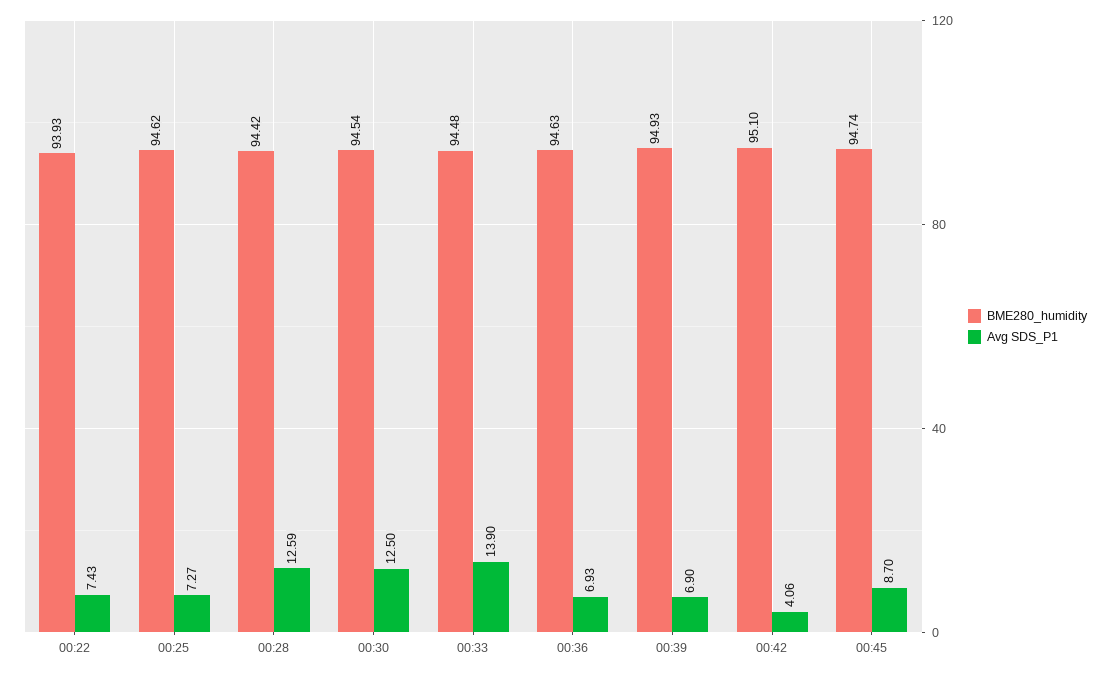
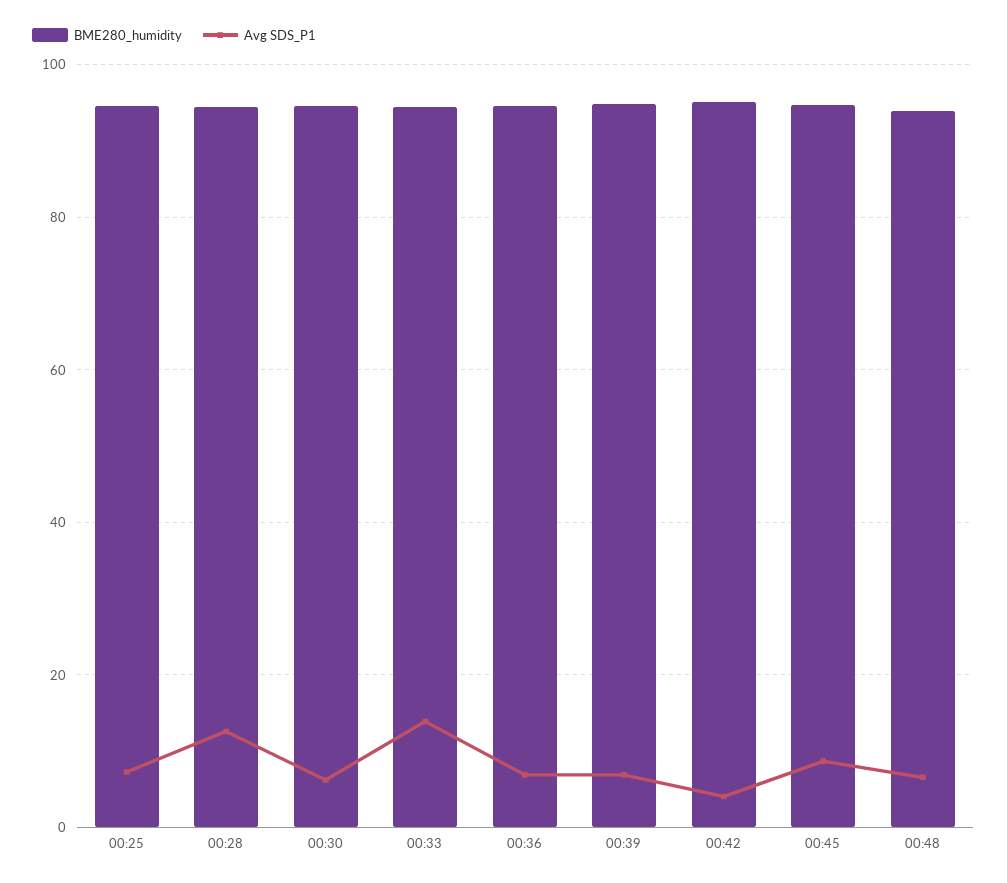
BME280_humidity, 00:22: 93.93 -> none
Avg SDS_P1, 00:22: 7.43 -> none
Avg SDS_P1, 00:30: 12.5 -> 6
BME280_humidity, 00:48: none -> 94
Avg SDS_P1, 00:48: none -> 6

